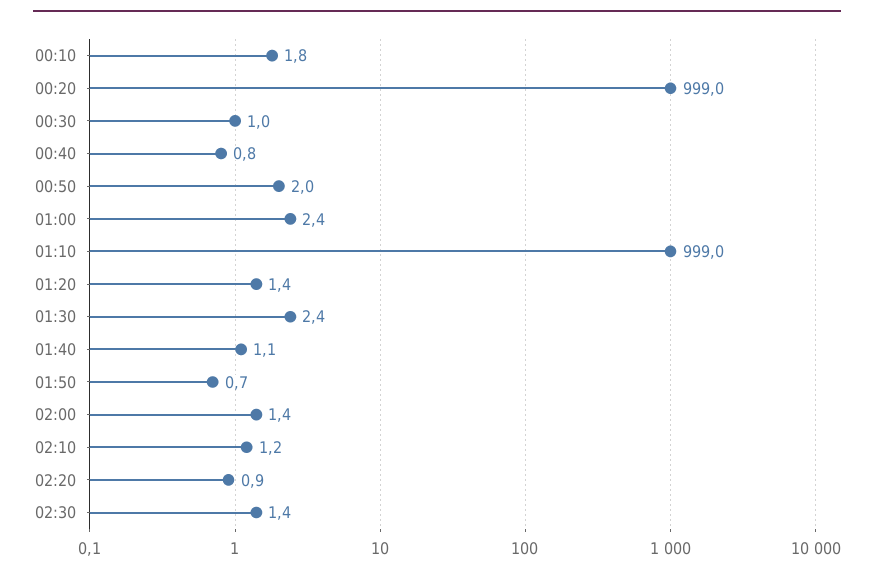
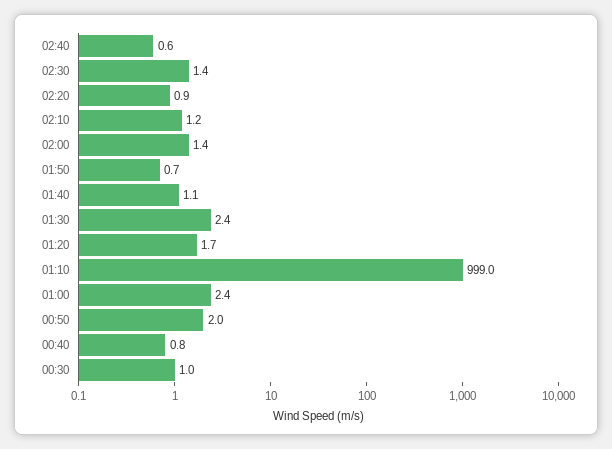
00:10: 1.8 -> none
00:20: 999 -> none
01:20: 1.4 -> 1.7
02:40: none -> 0.6

